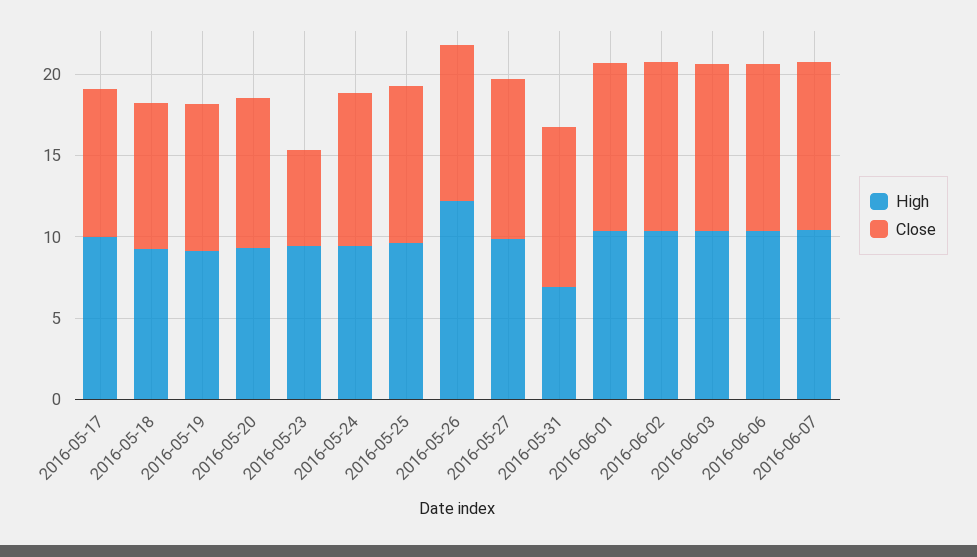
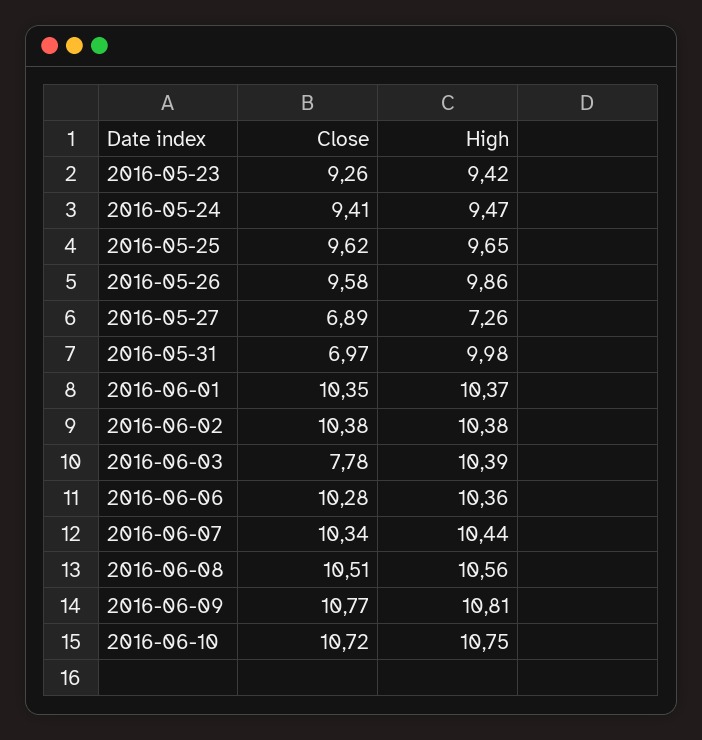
High, 2016-05-17: 10 -> none
Close, 2016-05-17: 9 -> none
High, 2016-05-18: 9 -> none
Close, 2016-05-18: 9 -> none
High, 2016-05-19: 9 -> none
Close, 2016-05-19: 9 -> none
High, 2016-05-20: 9 -> none
Close, 2016-05-20: 9 -> none
Close, 2016-05-23: 6 -> 9.26
High, 2016-05-26: 12 -> 9.86
High, 2016-05-27: 10 -> 7.26
Close, 2016-05-27: 10 -> 6.89
High, 2016-05-31: 7 -> 9.98
Close, 2016-05-31: 10 -> 6.97
Close, 2016-06-03: 10 -> 7.78
Close, 2016-06-08: none -> 10.51
High, 2016-06-08: none -> 10.56
Close, 2016-06-09: none -> 10.77
High, 2016-06-09: none -> 10.81
Close, 2016-06-10: none -> 10.72
High, 2016-06-10: none -> 10.75

